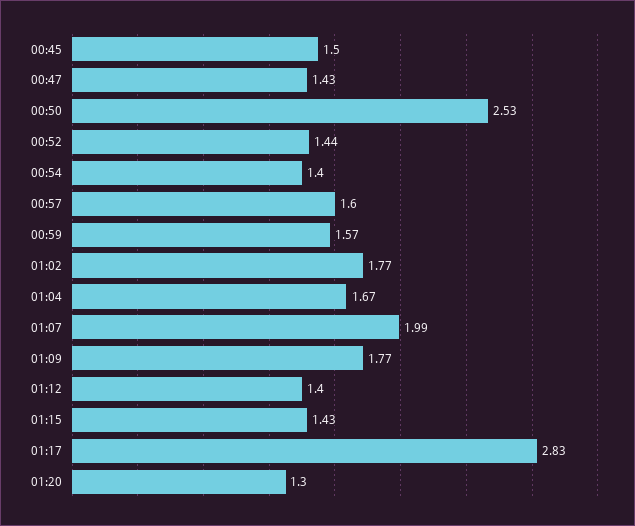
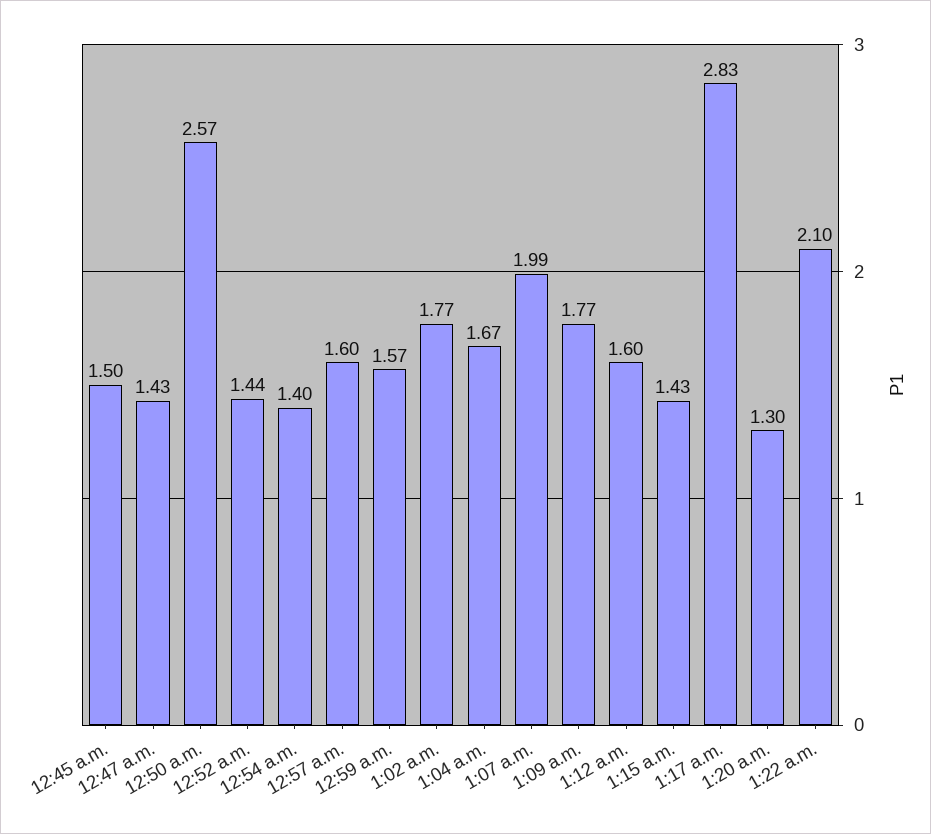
00:50: 2.53 -> 2.57
01:12: 1.4 -> 1.6
1:22 a.m.: none -> 2.1

